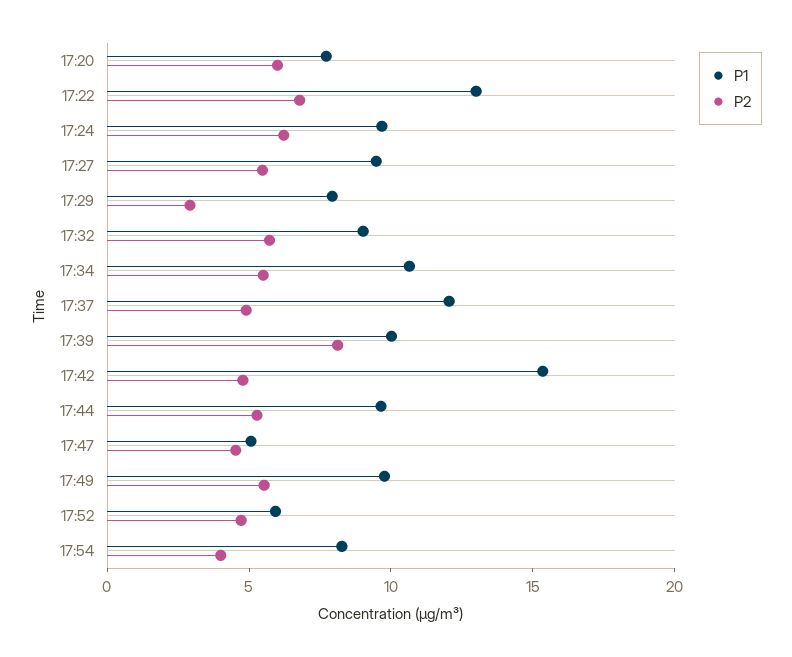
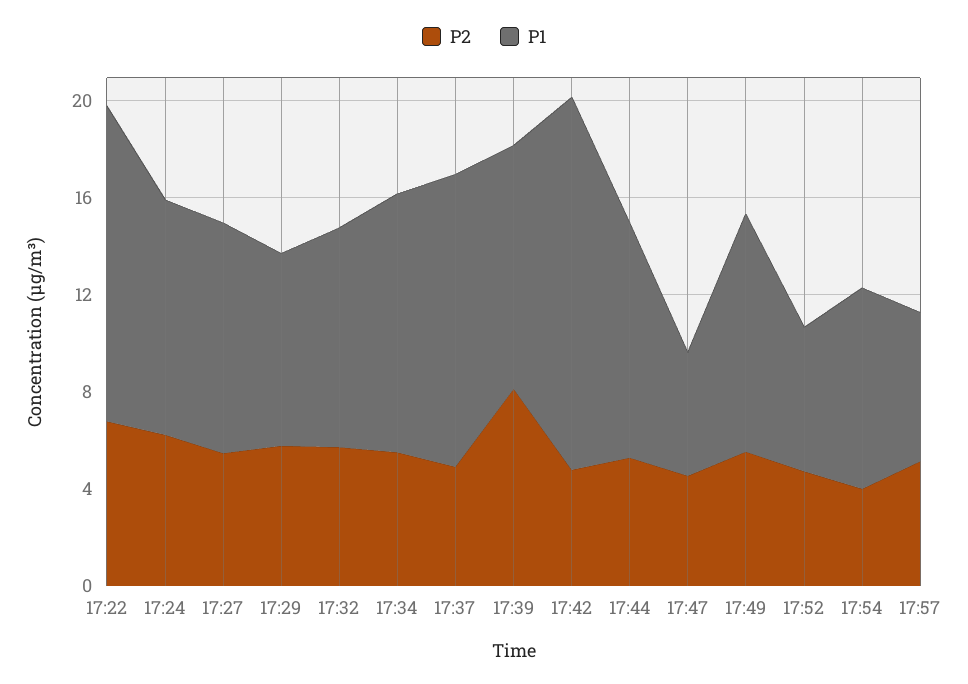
P1, 17:20: 8 -> none
P2, 17:20: 6 -> none
P2, 17:29: 3 -> 6
P2, 17:57: none -> 5
P1, 17:57: none -> 6

